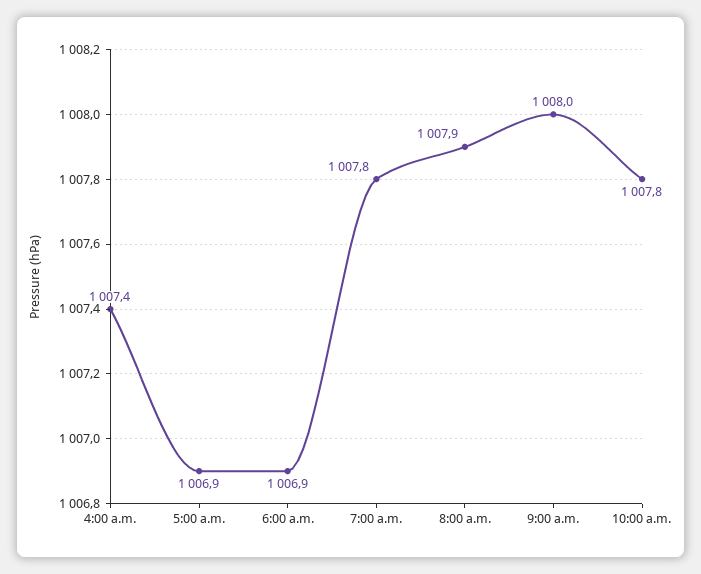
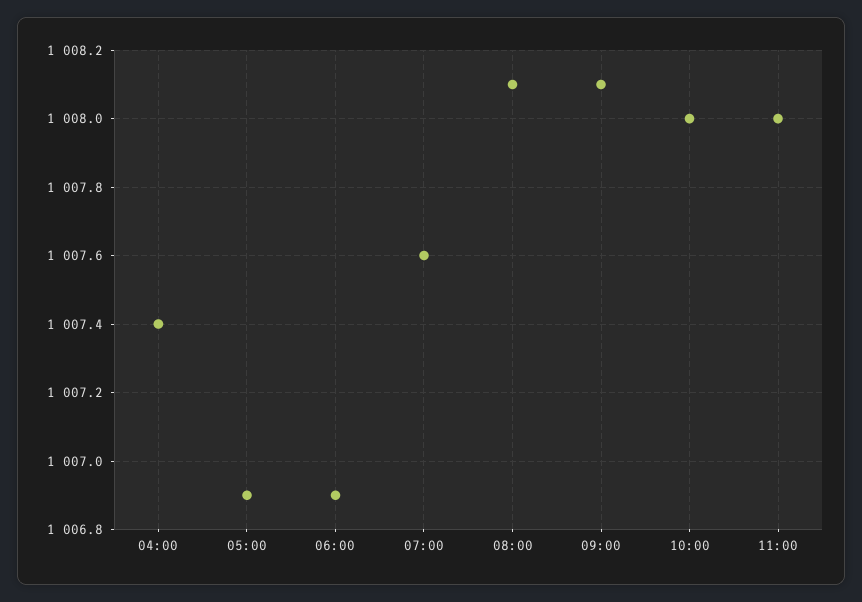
7:00 a.m.: 1007.8 -> 1007.6
8:00 a.m.: 1007.9 -> 1008.1
9:00 a.m.: 1008 -> 1008.1
10:00 a.m.: 1007.8 -> 1008
11:00: none -> 1008

